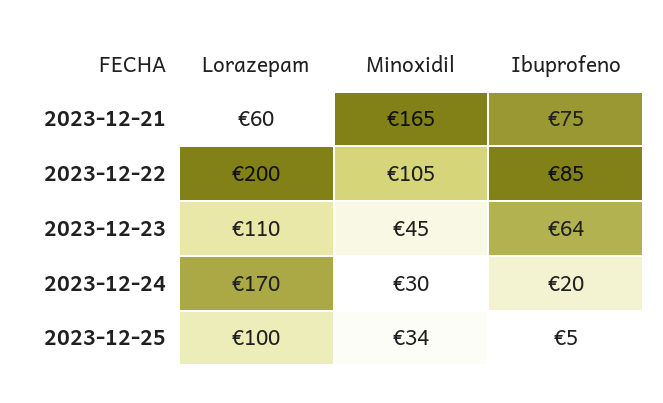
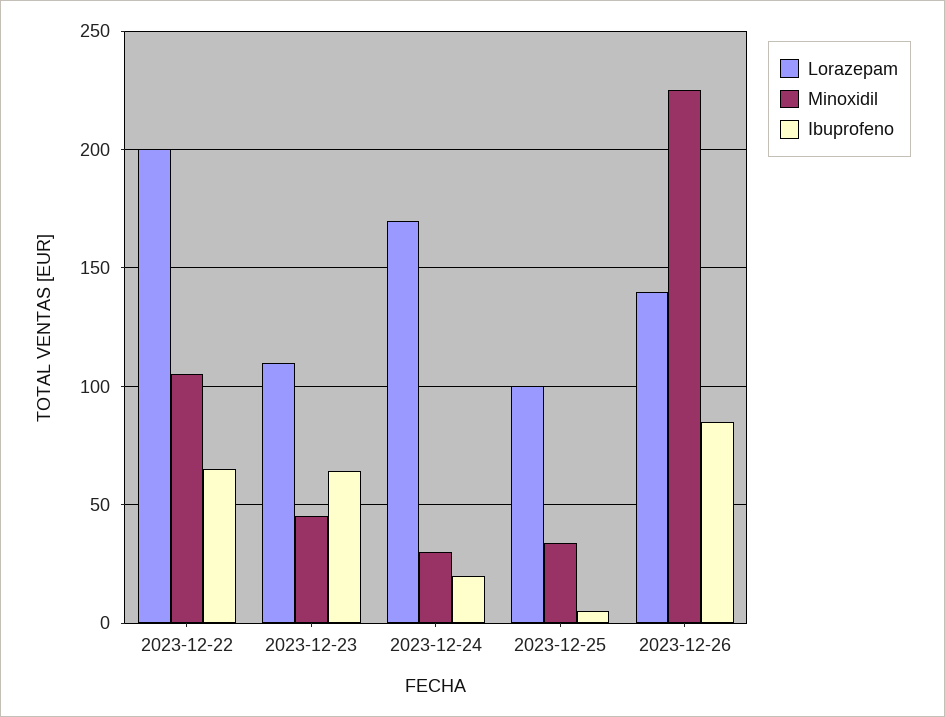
Lorazepam, 2023-12-21: 60 -> none
Minoxidil, 2023-12-21: 165 -> none
Ibuprofeno, 2023-12-21: 75 -> none
Ibuprofeno, 2023-12-22: 85 -> 65
Lorazepam, 2023-12-26: none -> 140
Minoxidil, 2023-12-26: none -> 225
Ibuprofeno, 2023-12-26: none -> 85

